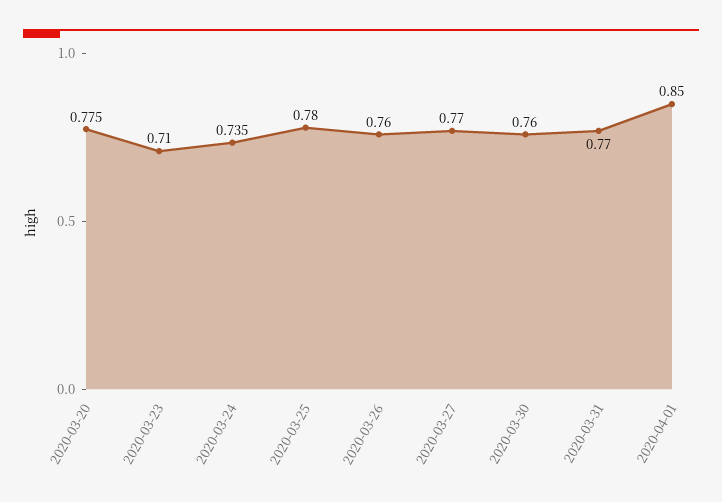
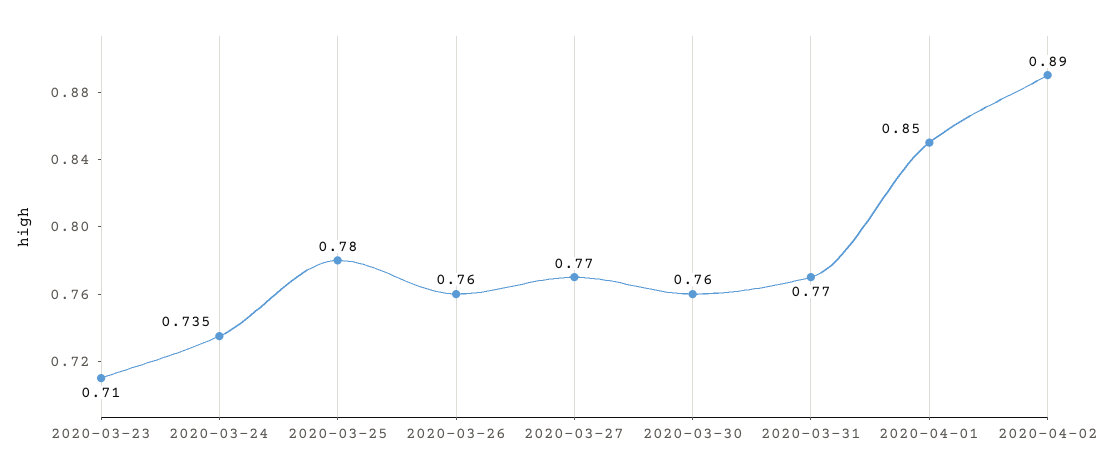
2020-03-20: 0.775 -> none
2020-04-02: none -> 0.89

